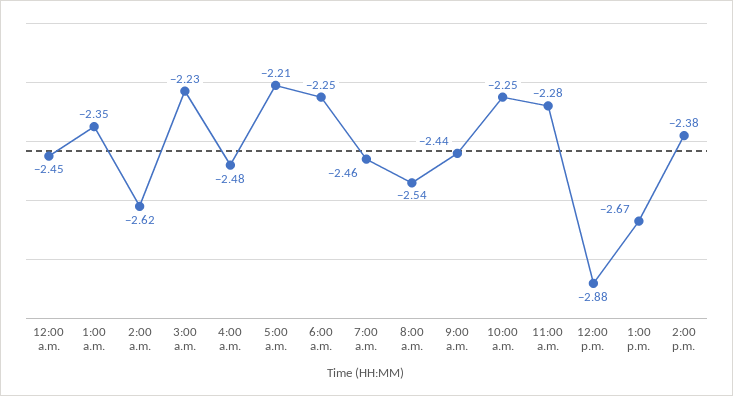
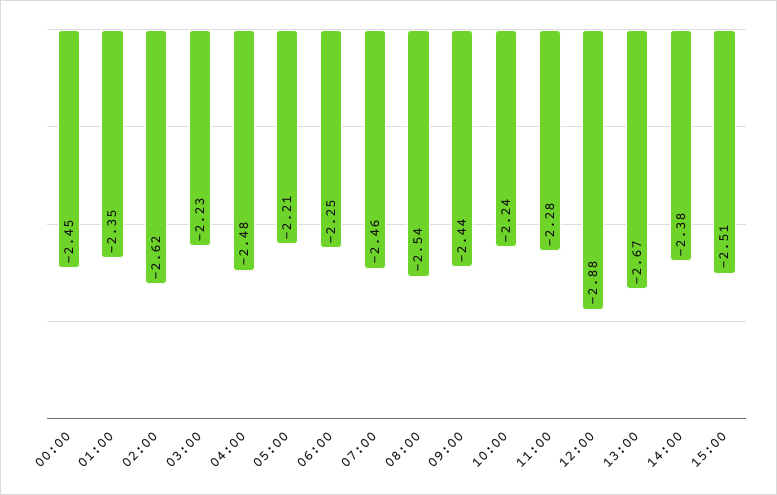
10:00 a.m.: -2.25 -> -2.24
15:00: none -> -2.51

